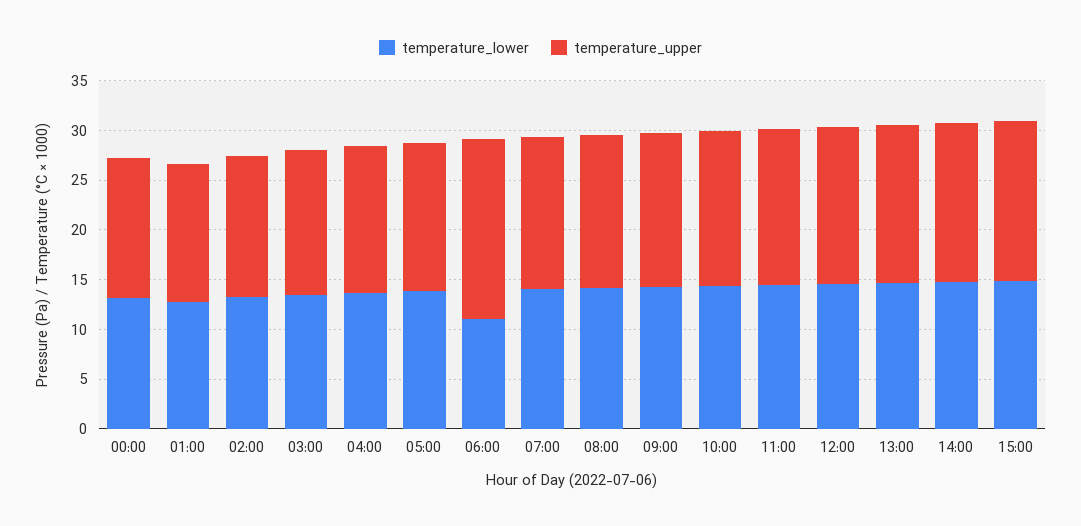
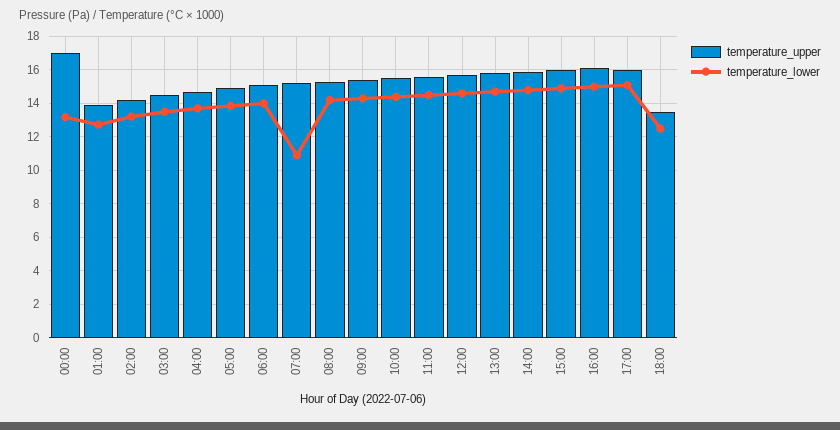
temperature_upper, 00:00: 14 -> 17
temperature_lower, 06:00: 11 -> 14
temperature_upper, 06:00: 18 -> 15
temperature_lower, 07:00: 14 -> 11
temperature_upper, 16:00: none -> 16
temperature_lower, 16:00: none -> 15
temperature_upper, 17:00: none -> 16
temperature_lower, 17:00: none -> 15
temperature_upper, 18:00: none -> 13.5
temperature_lower, 18:00: none -> 12.5

